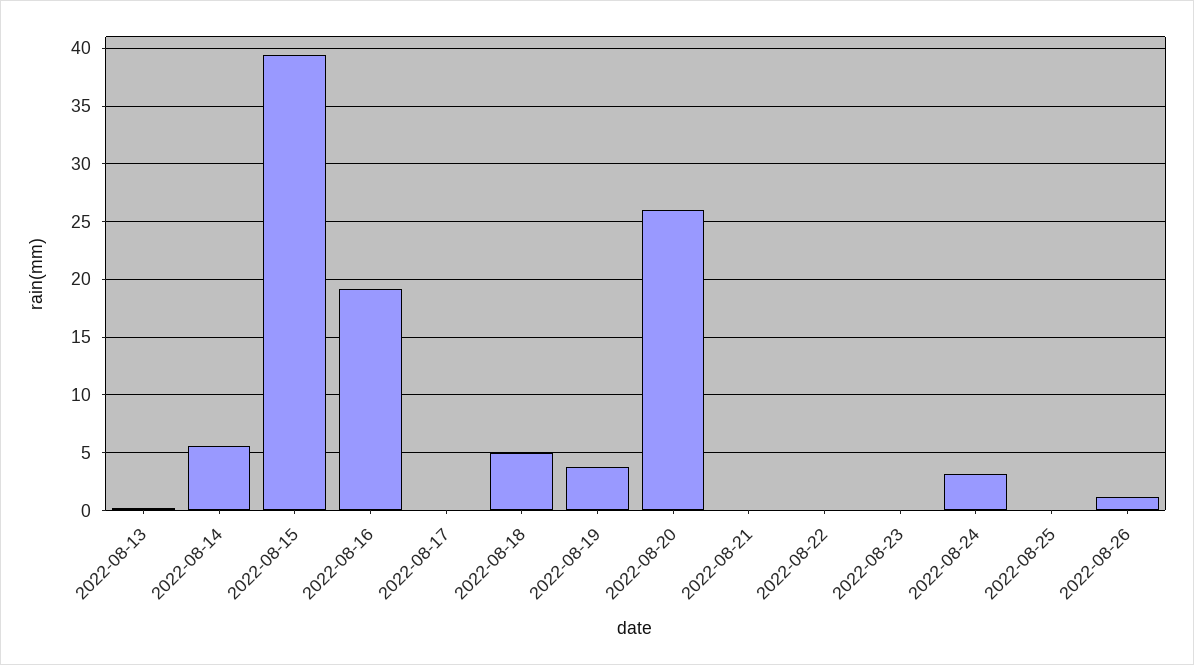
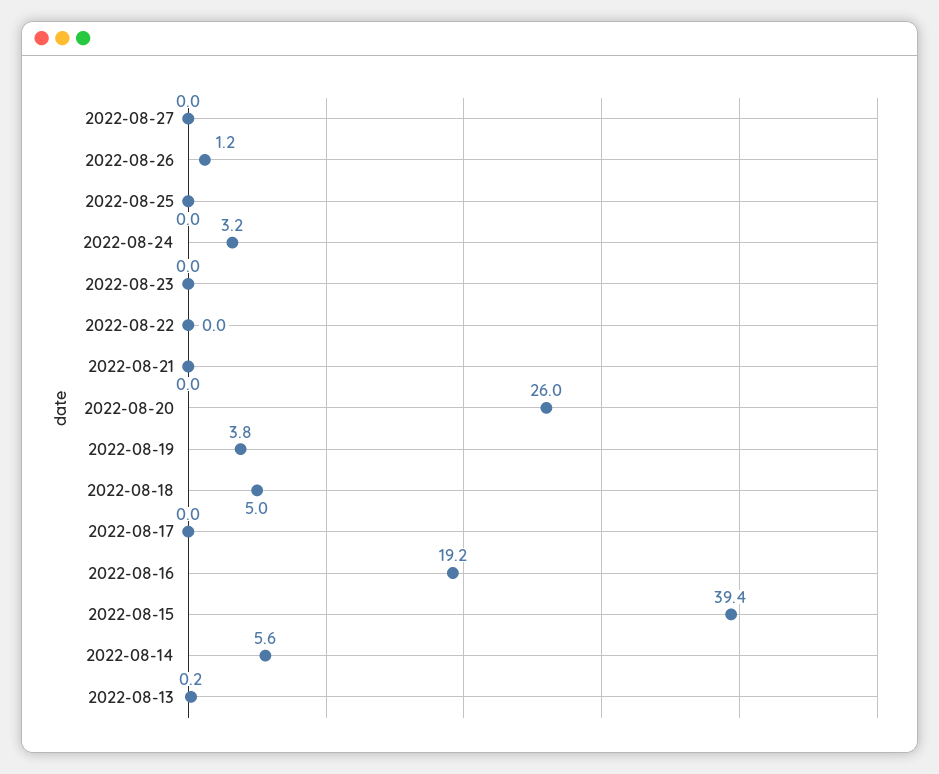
2022-08-27: none -> 0

